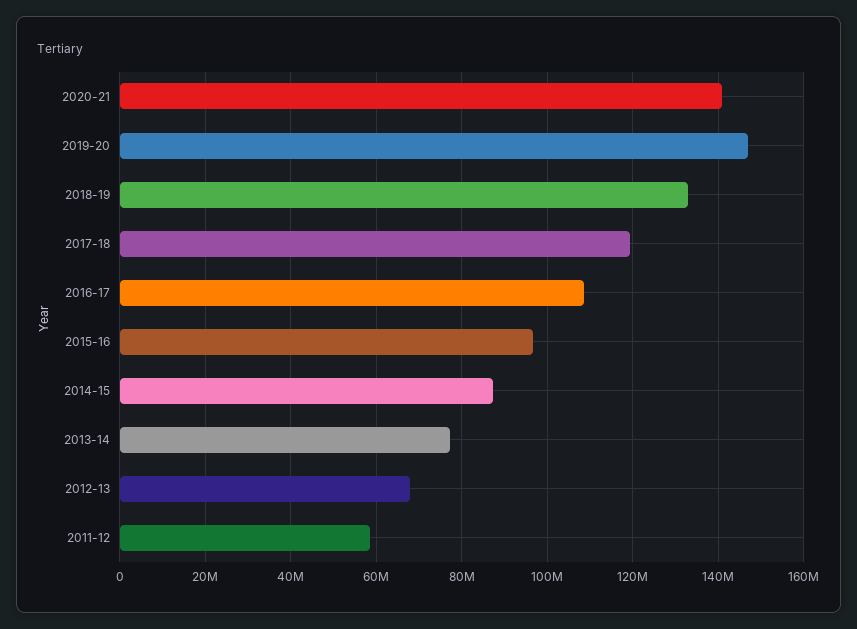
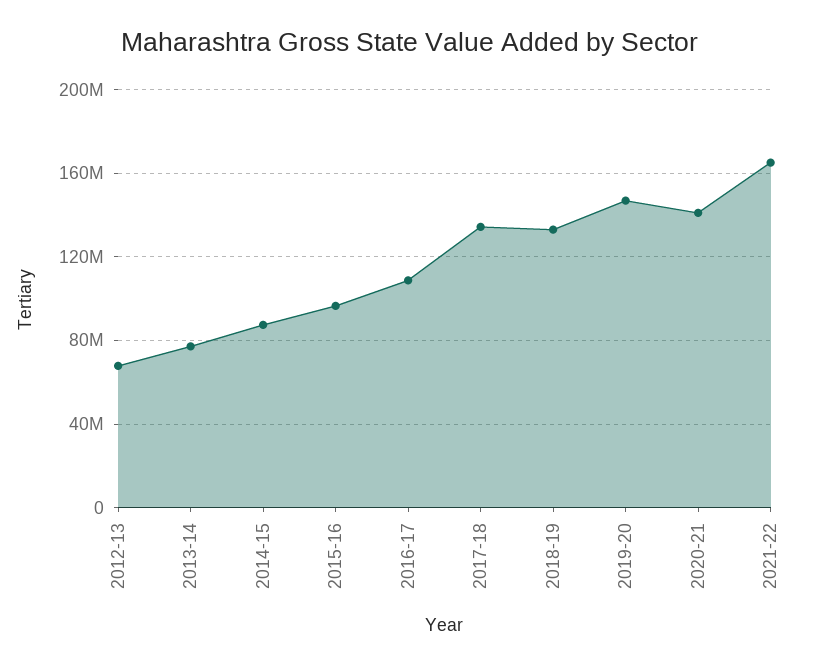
2017-18: 120000000 -> 135000000
2011-12: 58000000 -> none
2021-22: none -> 165000000

